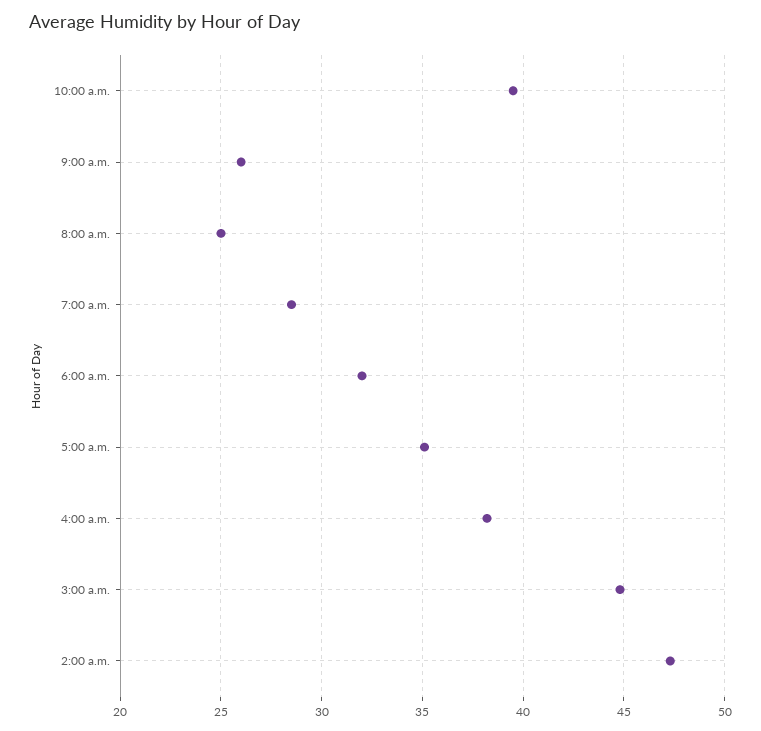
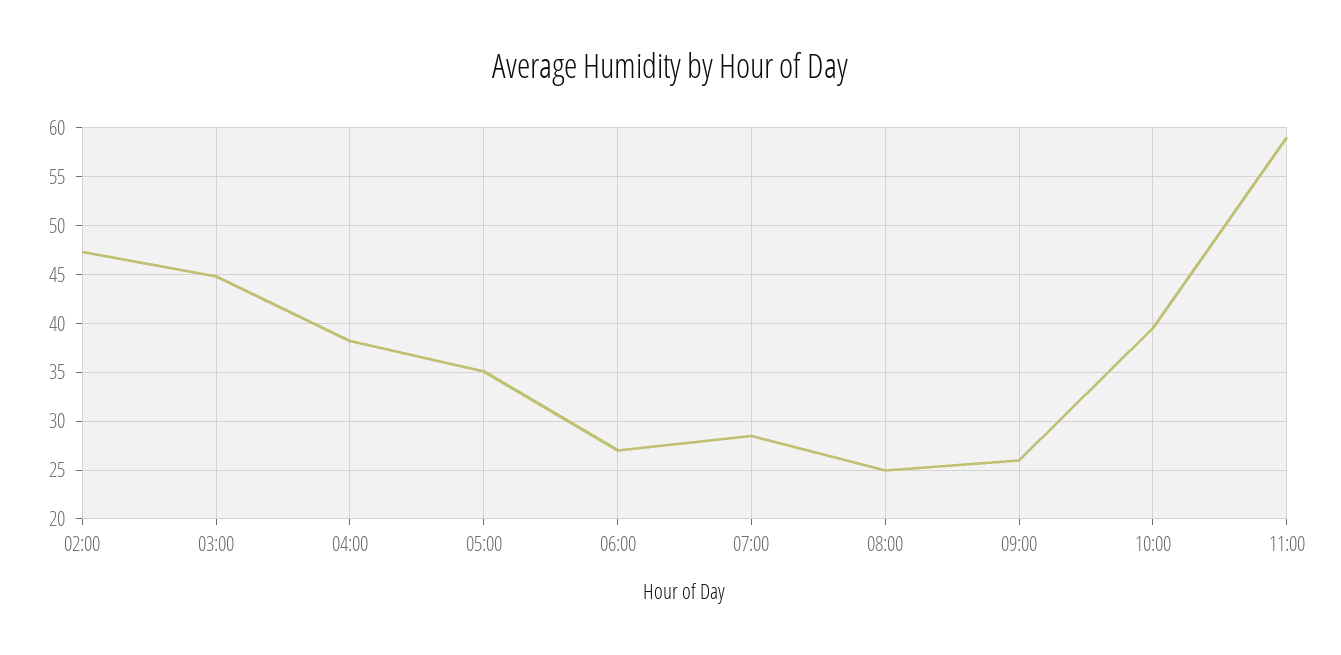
6:00 a.m.: 32 -> 27
11:00: none -> 59

